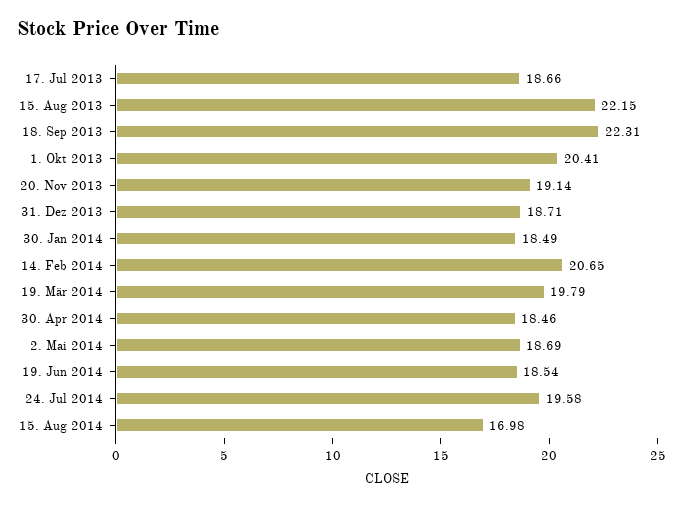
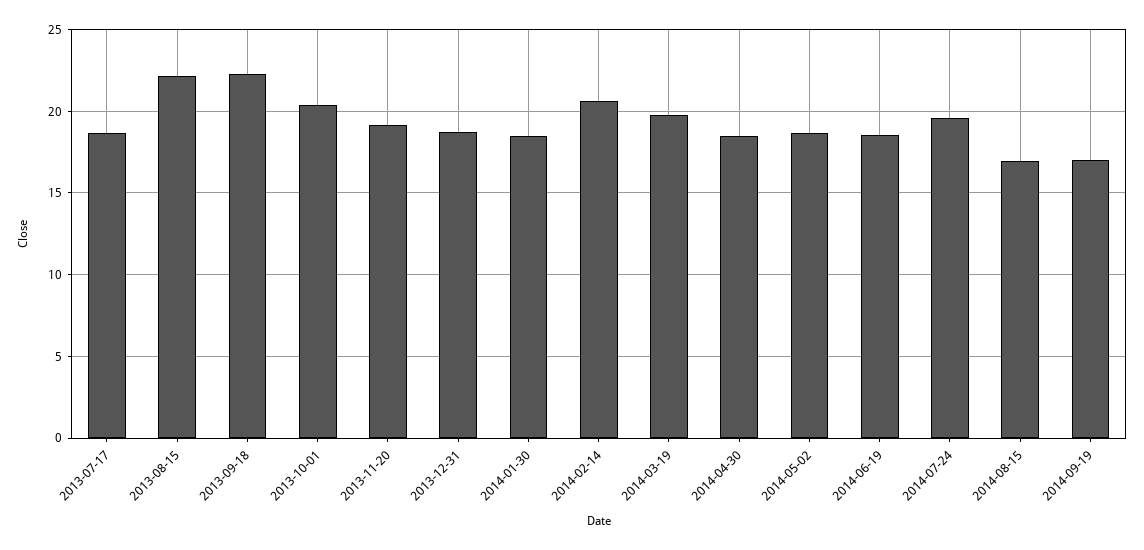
2014-09-19: none -> 17

